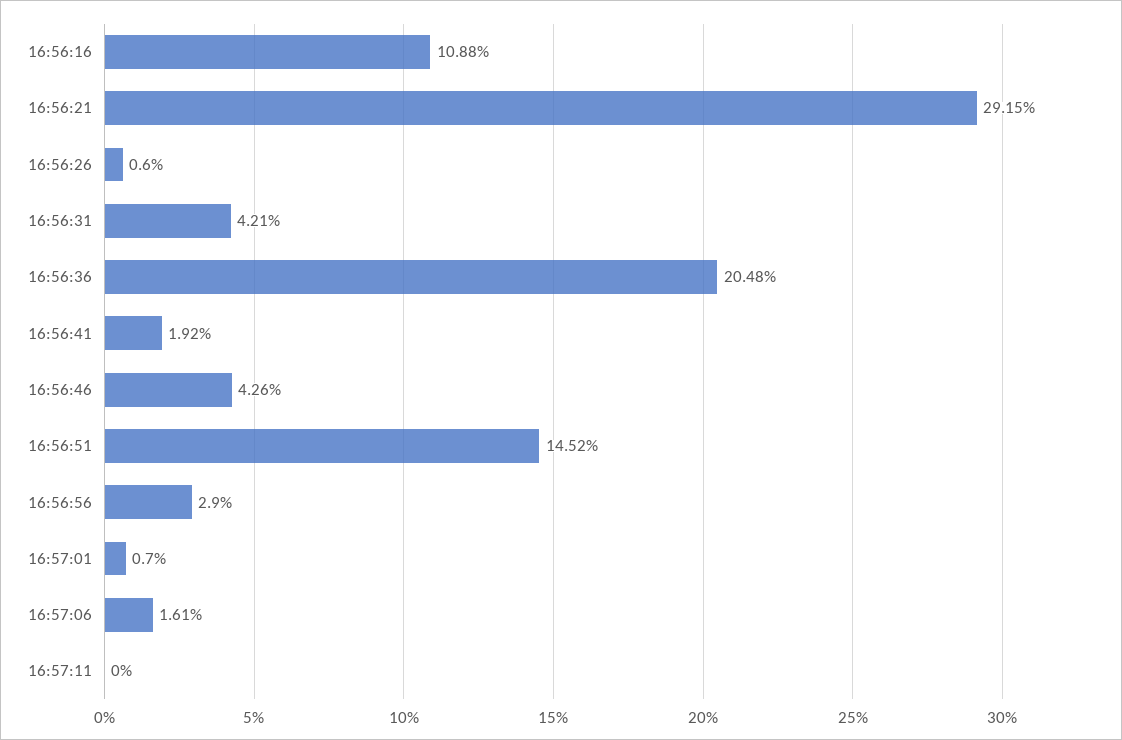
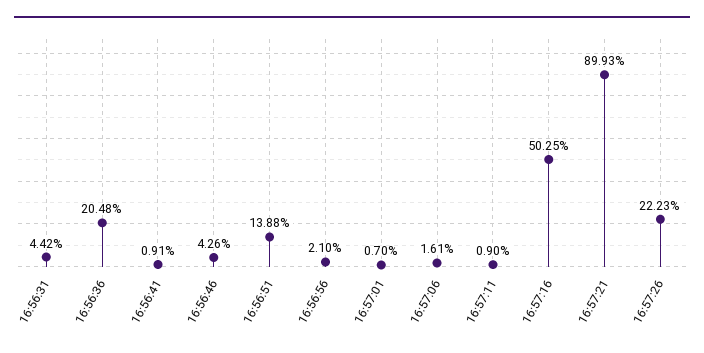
16:56:16: 10.88 -> none
16:56:21: 29.15 -> none
16:56:26: 0.6 -> none
16:56:31: 4.21 -> 4.42
16:56:41: 1.92 -> 0.91
16:56:51: 14.52 -> 13.88
16:56:56: 2.9 -> 2.1
16:57:11: 0 -> 0.9
16:57:16: none -> 50.25
16:57:21: none -> 89.93
16:57:26: none -> 22.23

